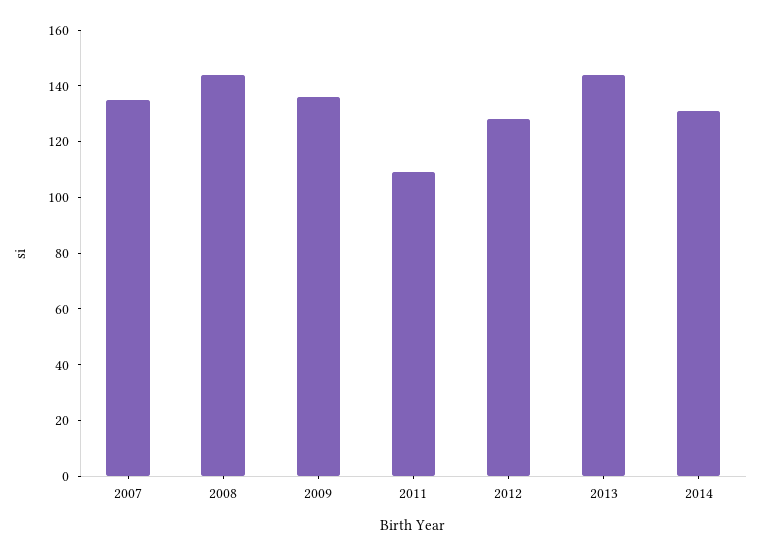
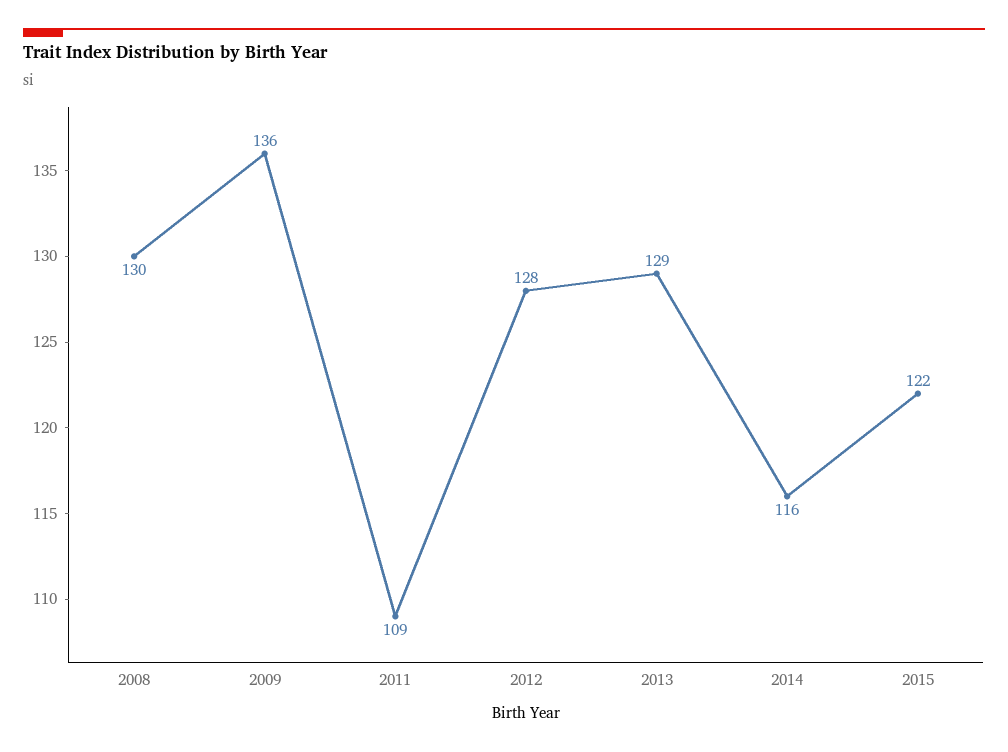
2007: 135 -> none
2008: 145 -> 130
2013: 145 -> 129
2014: 130 -> 116
2015: none -> 122

